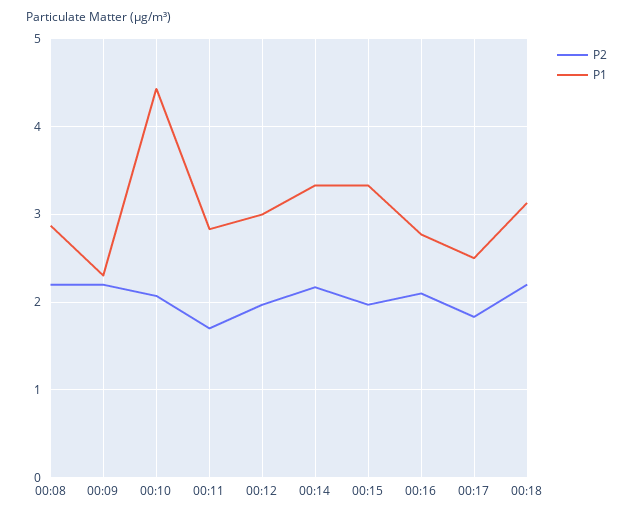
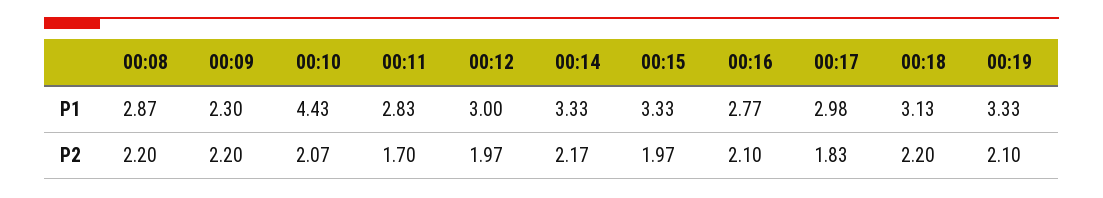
P1, 00:17: 2.5 -> 2.98
P1, 00:19: none -> 3.33
P2, 00:19: none -> 2.1

